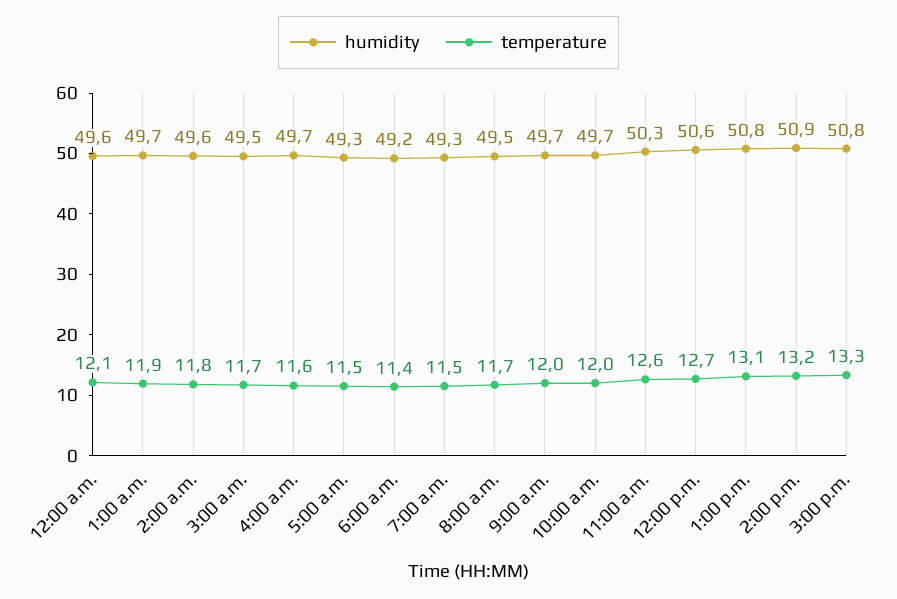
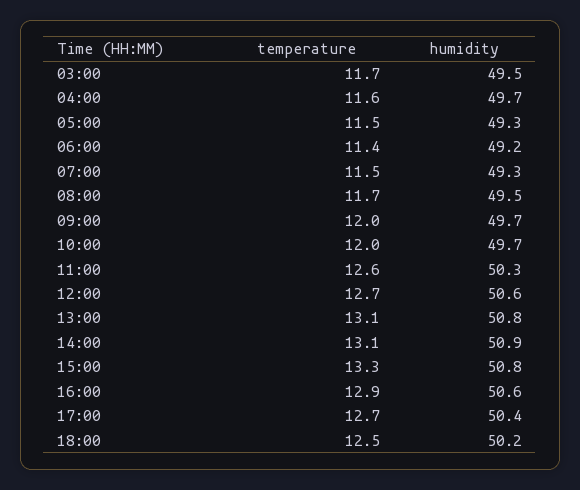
humidity, 12:00 a.m.: 49.6 -> none
temperature, 12:00 a.m.: 12.1 -> none
humidity, 1:00 a.m.: 49.7 -> none
temperature, 1:00 a.m.: 11.9 -> none
humidity, 2:00 a.m.: 49.6 -> none
temperature, 2:00 a.m.: 11.8 -> none
temperature, 2:00 p.m.: 13.2 -> 13.1
temperature, 16:00: none -> 12.9
humidity, 16:00: none -> 50.6
temperature, 17:00: none -> 12.7
humidity, 17:00: none -> 50.4
temperature, 18:00: none -> 12.5
humidity, 18:00: none -> 50.2

